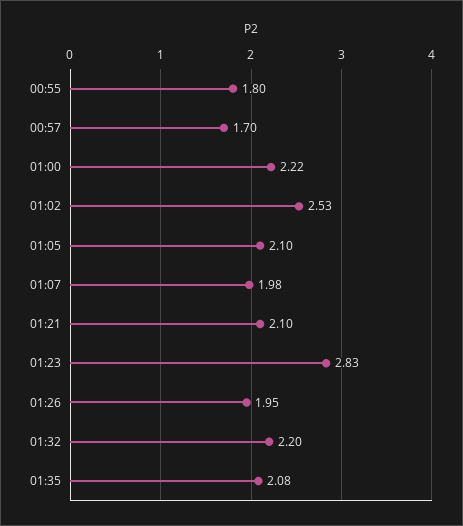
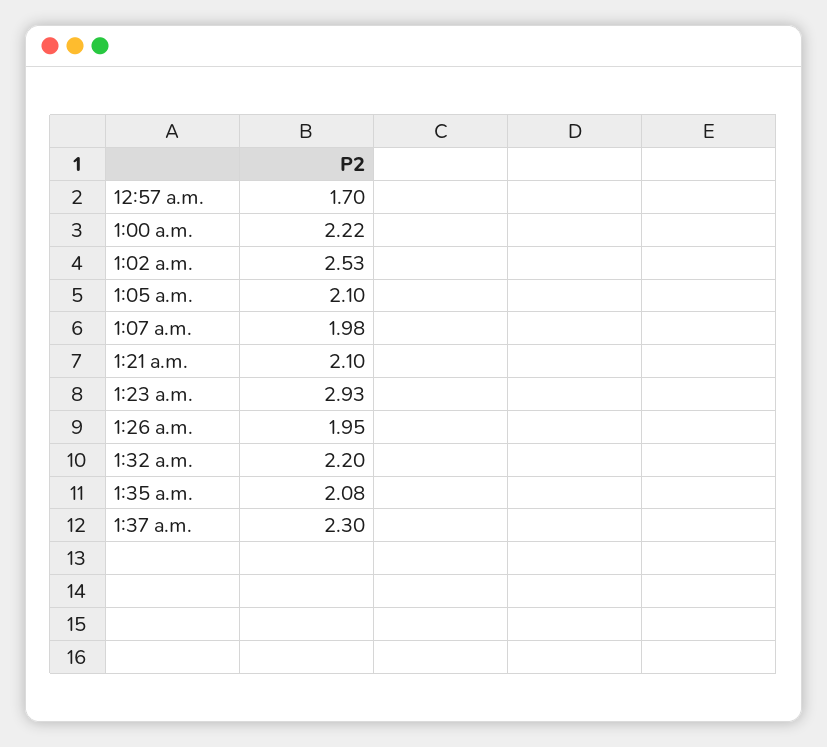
00:55: 1.8 -> none
01:23: 2.83 -> 2.93
1:37 a.m.: none -> 2.3

